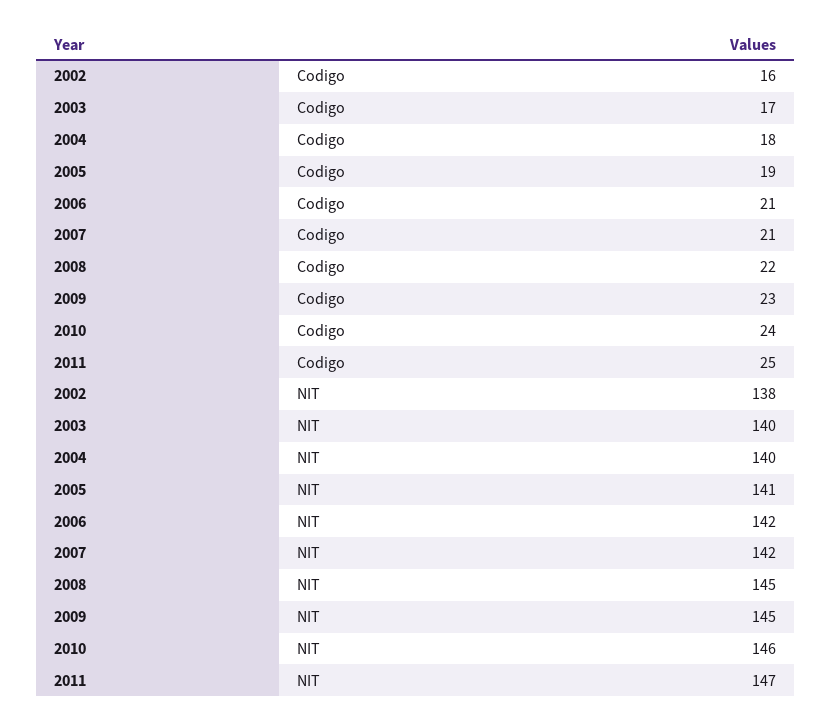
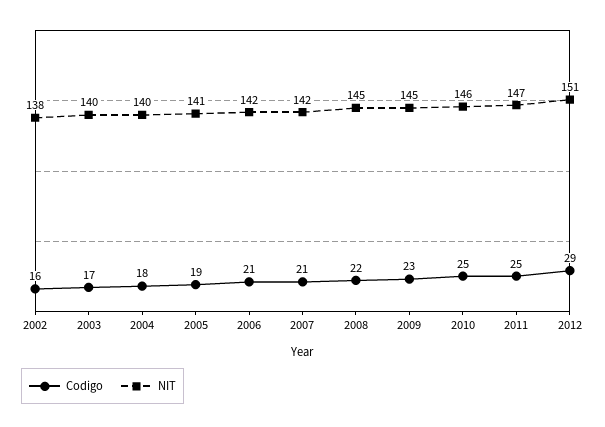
Codigo, 2010: 24 -> 25
Codigo, 2012: none -> 29
NIT, 2012: none -> 151

